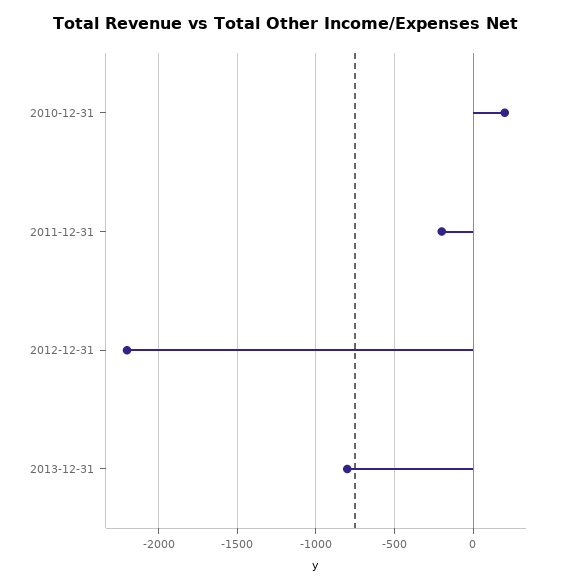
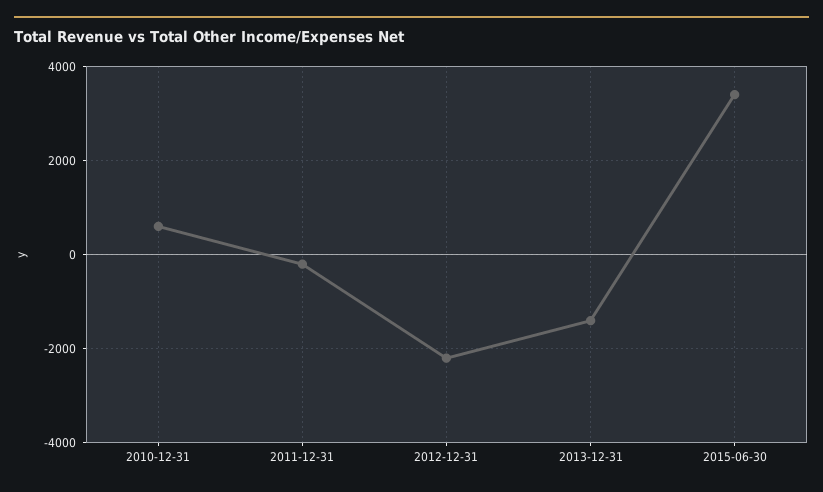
2010-12-31: 200 -> 600
2013-12-31: -800 -> -1400
2015-06-30: none -> 3400

